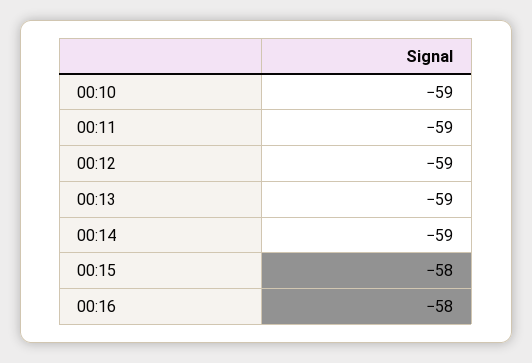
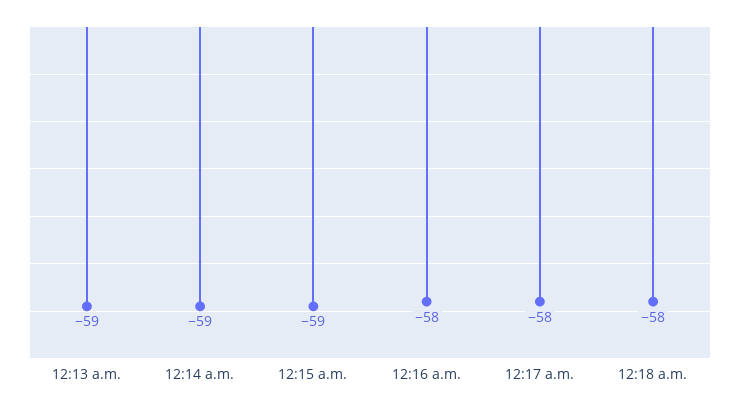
00:10: -59 -> none
00:11: -59 -> none
00:12: -59 -> none
00:15: -58 -> -59
12:17 a.m.: none -> -58
12:18 a.m.: none -> -58

